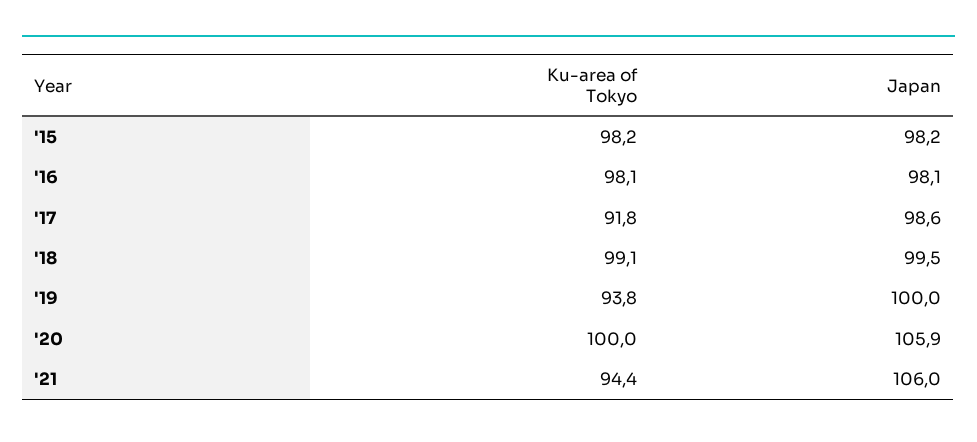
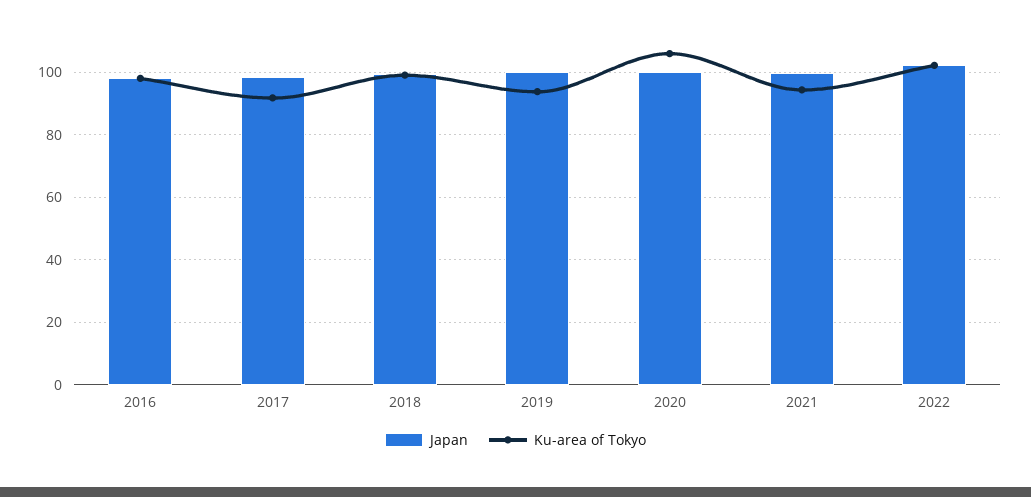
Ku-area of Tokyo, '15: 98.2 -> none
Japan, '15: 98.2 -> none
Ku-area of Tokyo, '20: 100 -> 106
Japan, '20: 105.9 -> 100
Japan, '21: 106 -> 100
Japan, 2022: none -> 102
Ku-area of Tokyo, 2022: none -> 102

